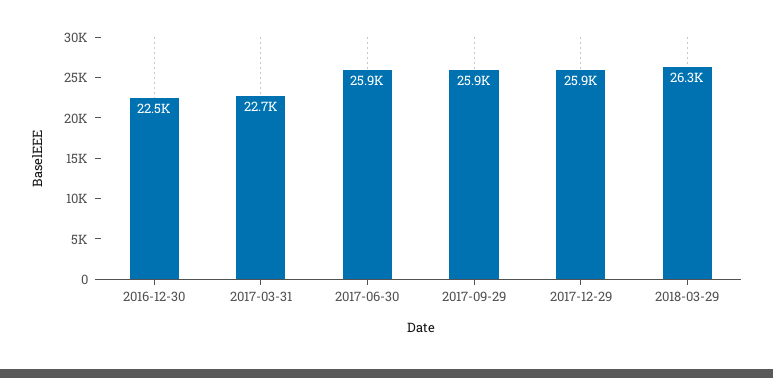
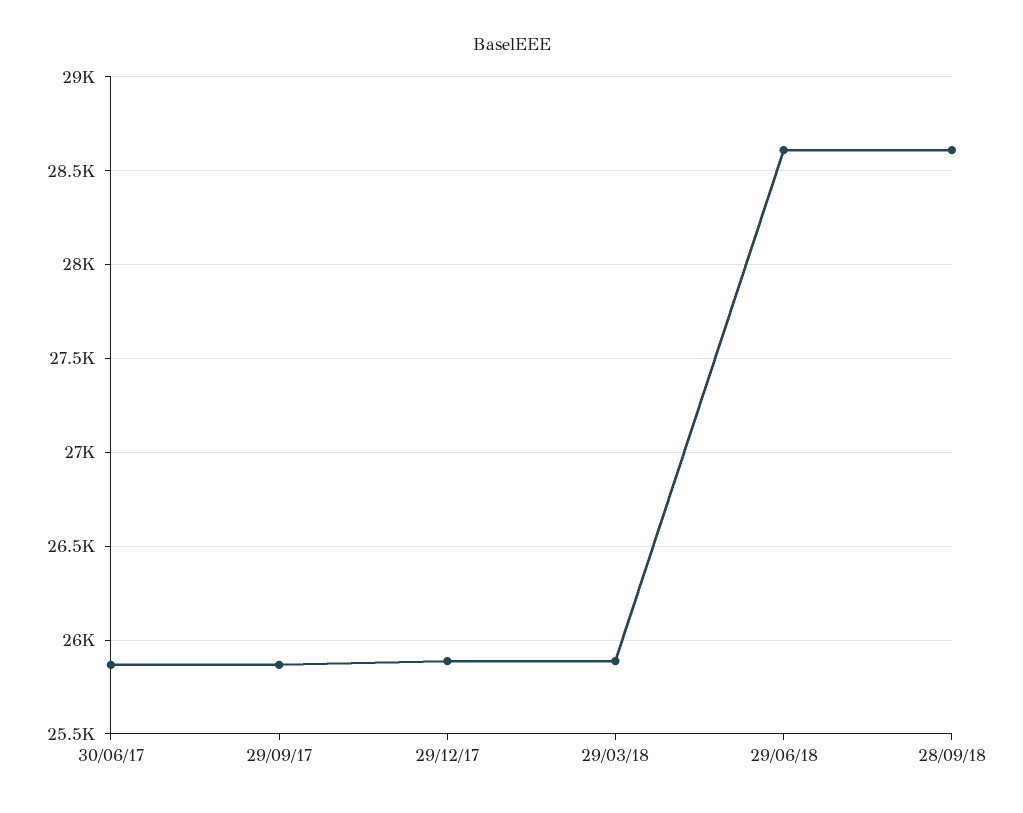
2016-12-30: 22500 -> none
2017-03-31: 22700 -> none
2018-03-29: 26300 -> 25900
29/06/18: none -> 28600
28/09/18: none -> 28600

